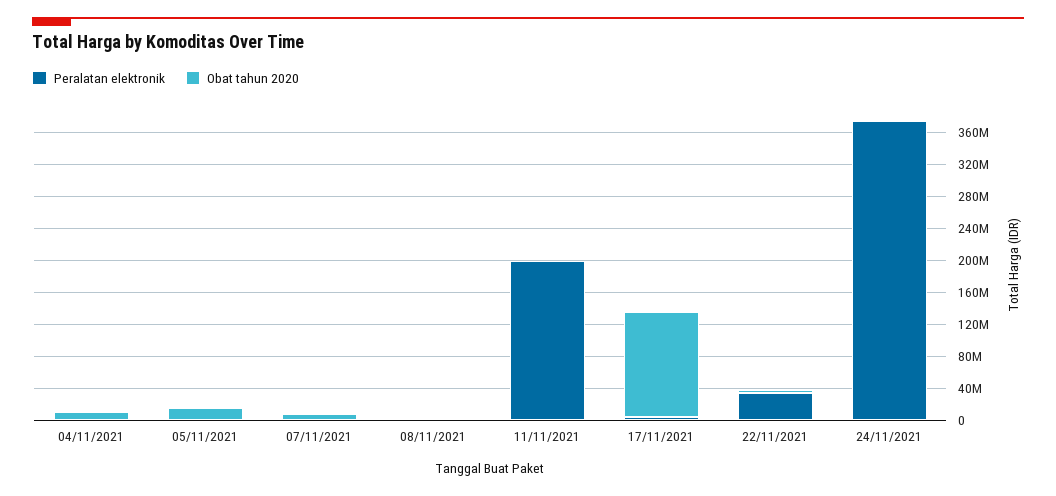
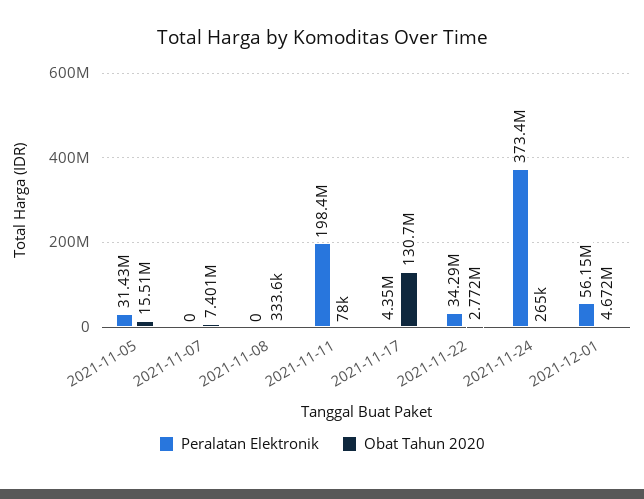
Peralatan elektronik, 04/11/2021: 0 -> none
Obat tahun 2020, 04/11/2021: 10000000 -> none
Peralatan elektronik, 05/11/2021: 0 -> 31430000
Peralatan elektronik, 2021-12-01: none -> 56150000
Obat tahun 2020, 2021-12-01: none -> 4672000

